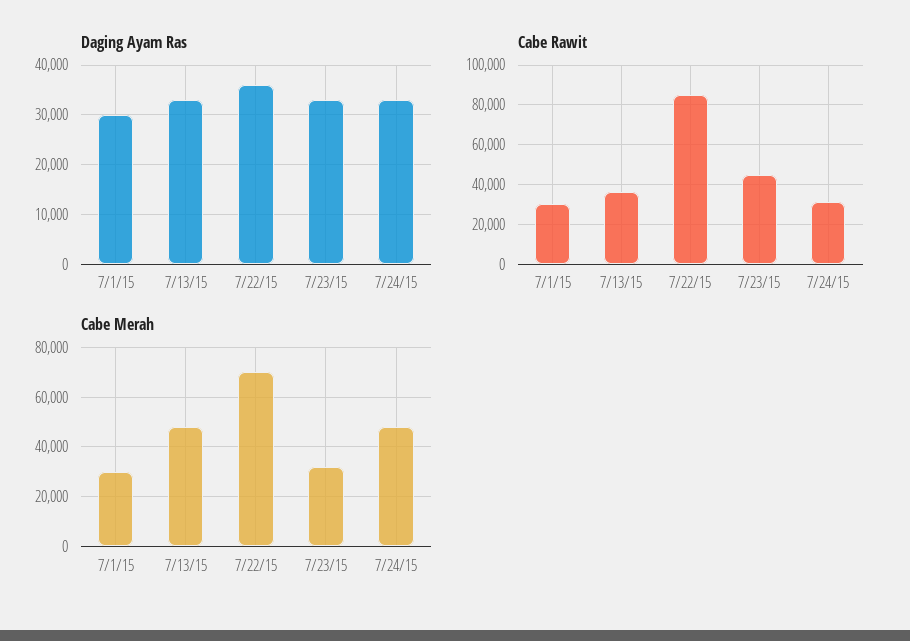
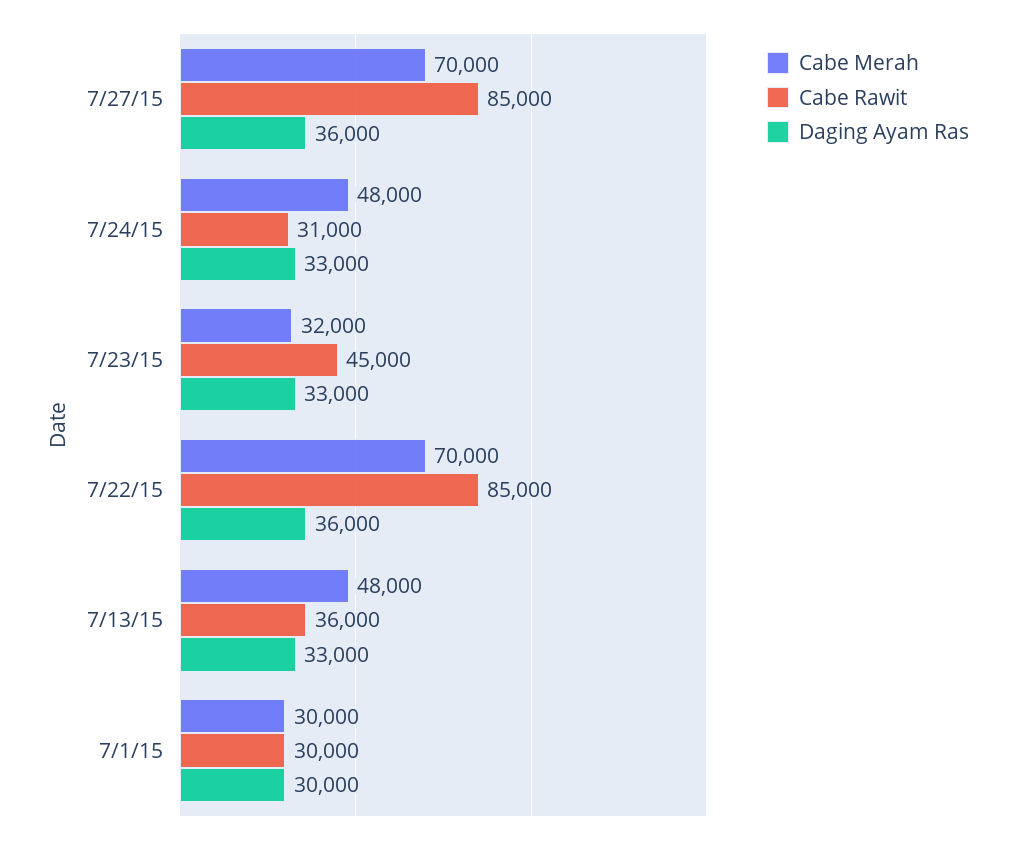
Cabe Merah, 7/27/15: none -> 70000
Cabe Rawit, 7/27/15: none -> 85000
Daging Ayam Ras, 7/27/15: none -> 36000

